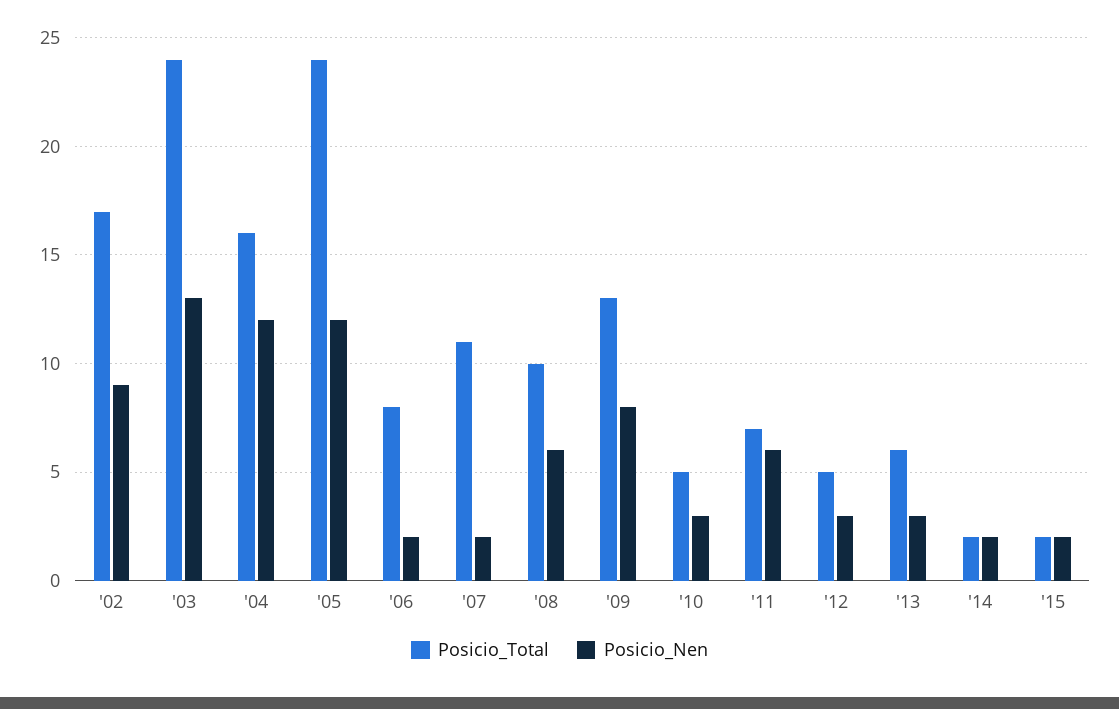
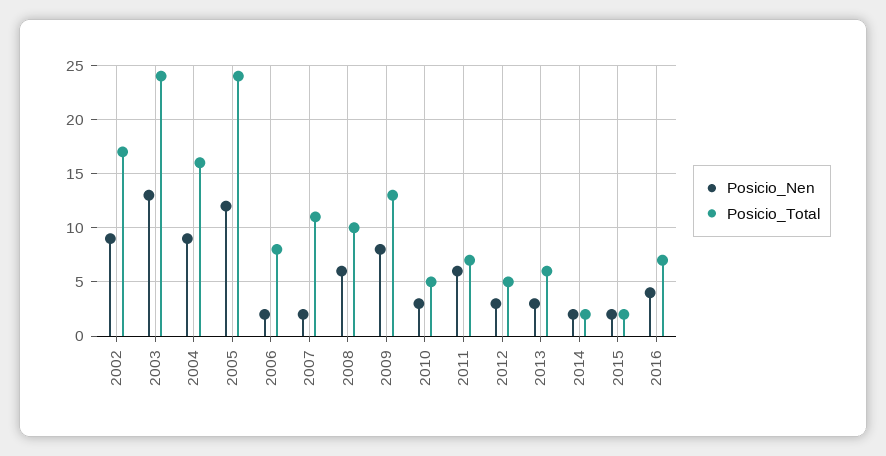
Posicio_Nen, '04: 12 -> 9
Posicio_Nen, 2016: none -> 4
Posicio_Total, 2016: none -> 7

